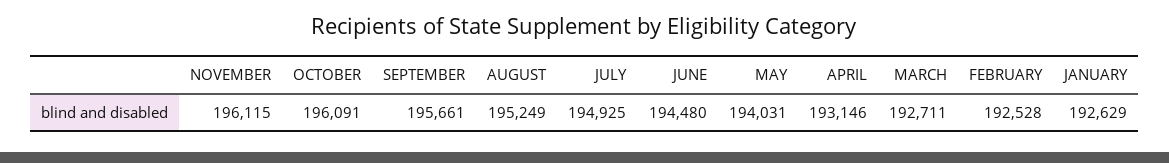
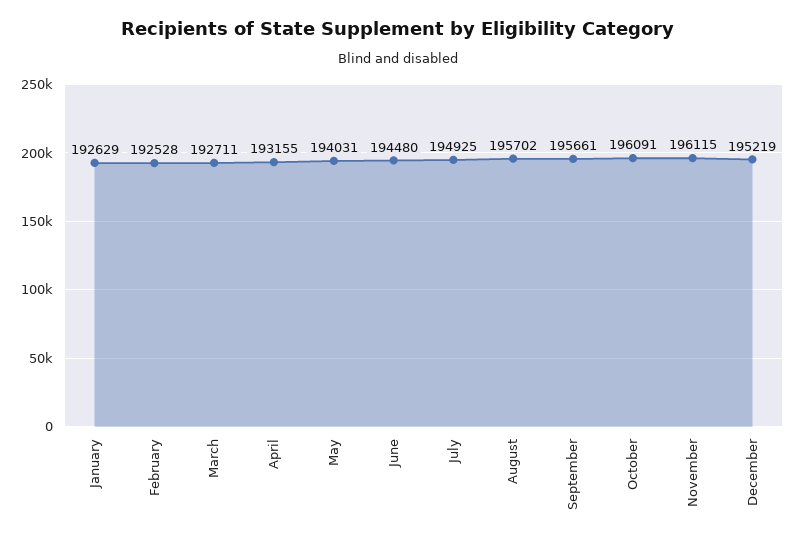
AUGUST: 195249 -> 195702
APRIL: 193146 -> 193155
December: none -> 195219

